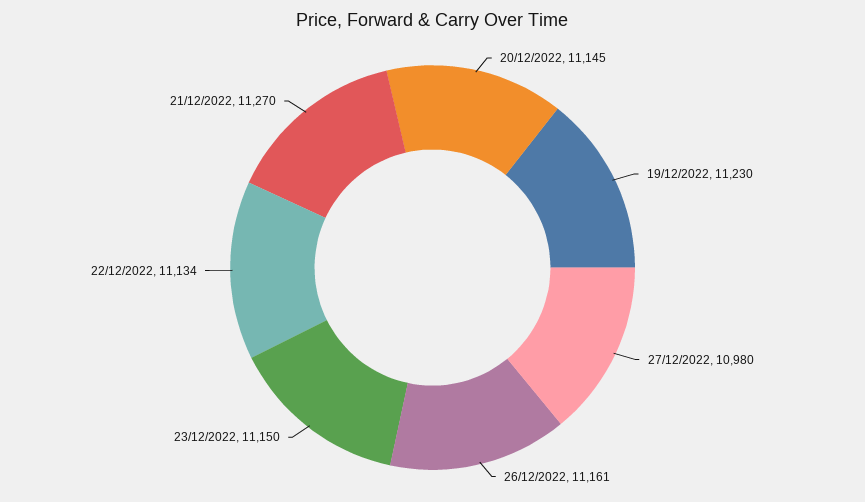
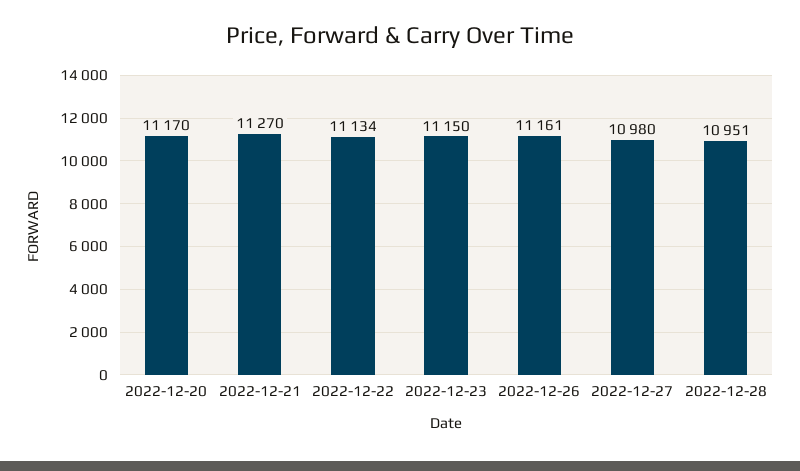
20/12/2022: 11145 -> 11170
19/12/2022: 11230 -> none
2022-12-28: none -> 10951

